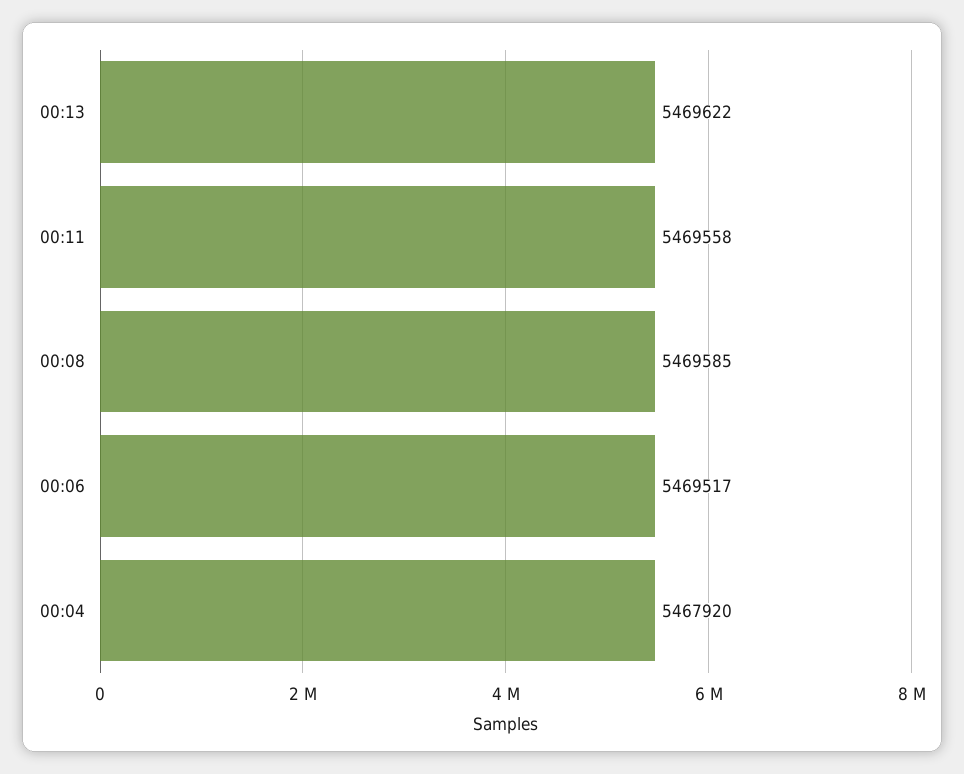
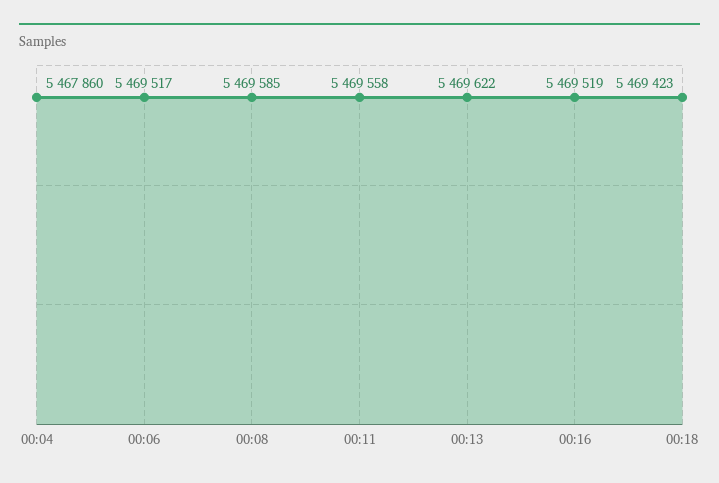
00:04: 5467920 -> 5467860
00:16: none -> 5469519
00:18: none -> 5469423

